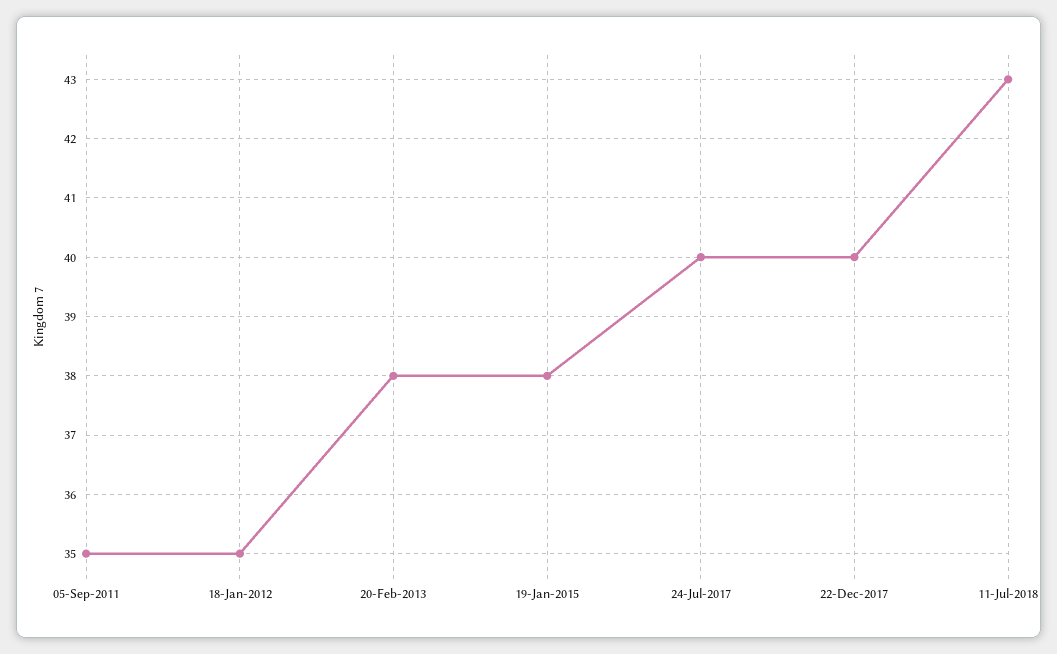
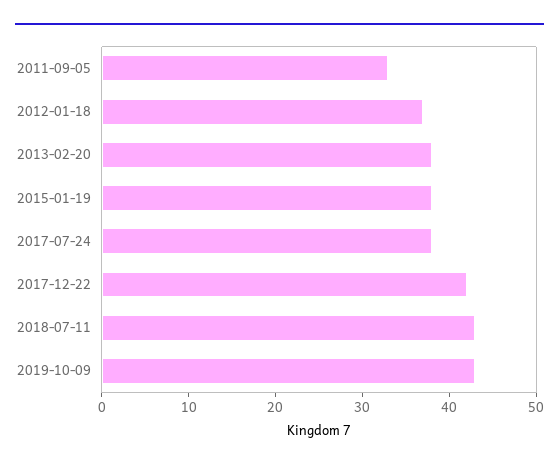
05-Sep-2011: 35 -> 33
18-Jan-2012: 35 -> 37
24-Jul-2017: 40 -> 38
22-Dec-2017: 40 -> 42
2019-10-09: none -> 43

